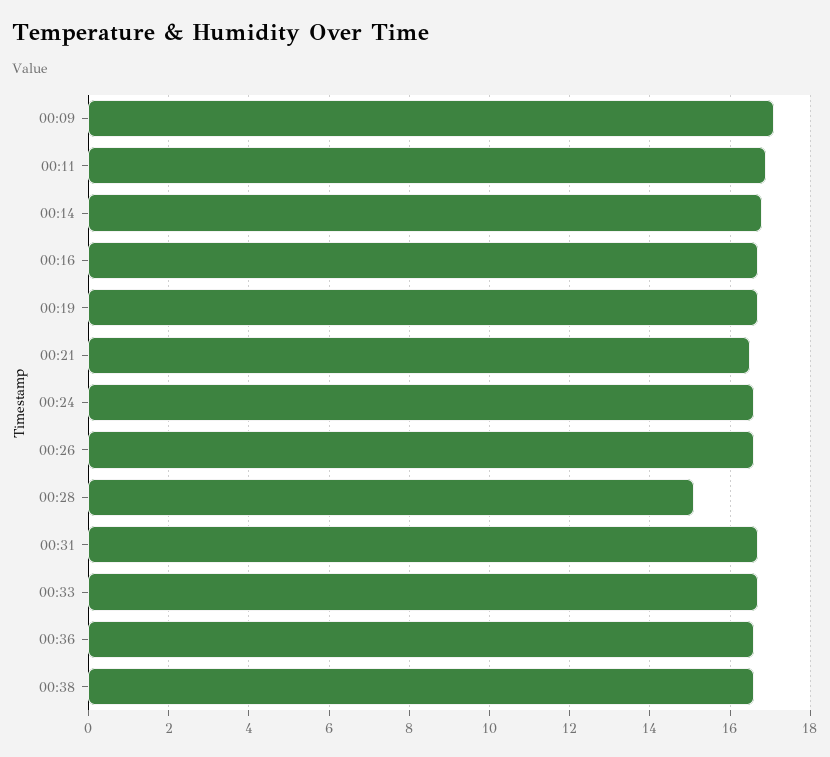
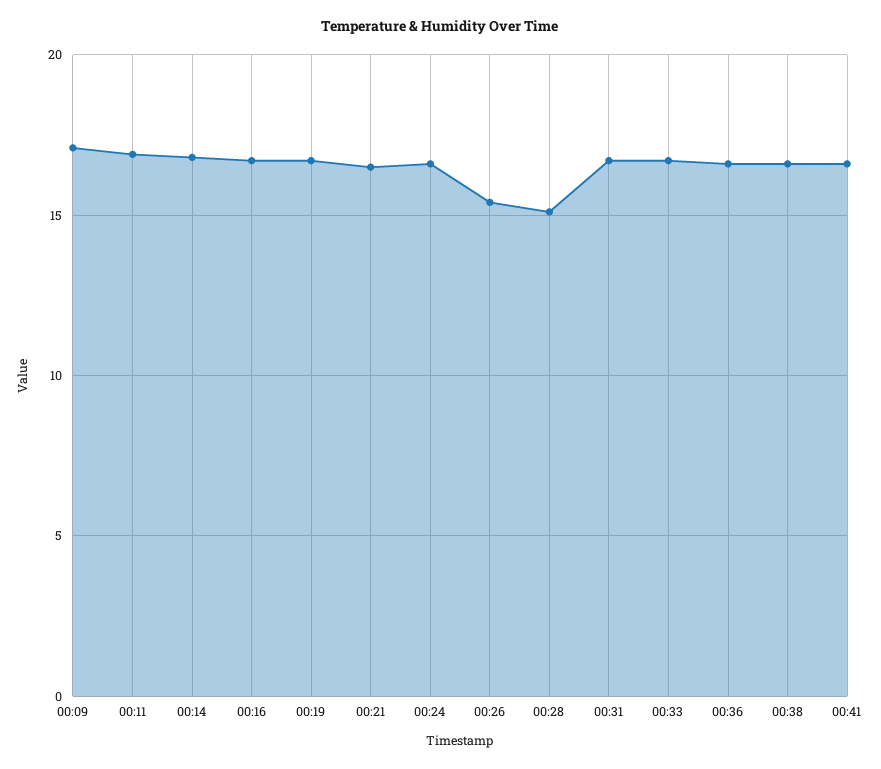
00:26: 16.5 -> 15.5
00:41: none -> 16.5

